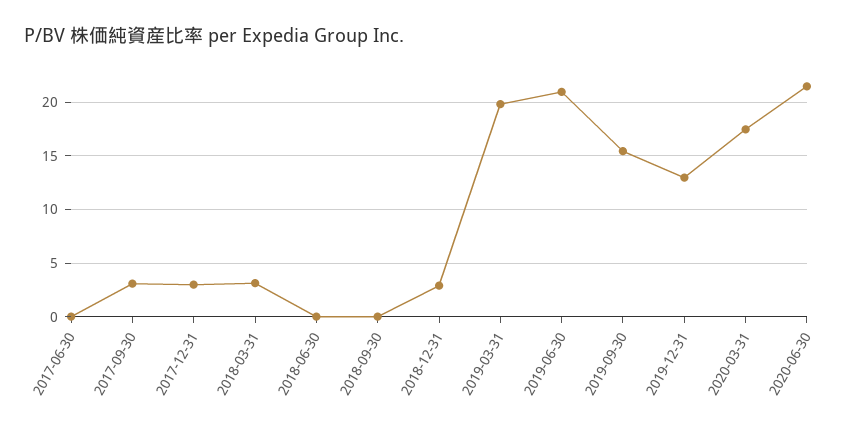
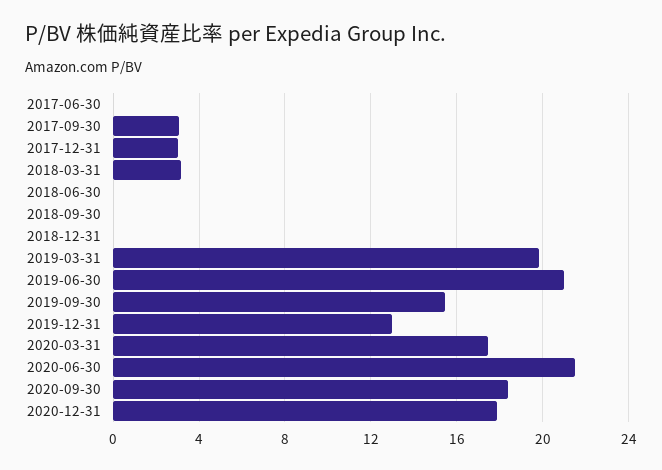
2018-12-31: 3 -> 0
2020-09-30: none -> 18.5
2020-12-31: none -> 18

